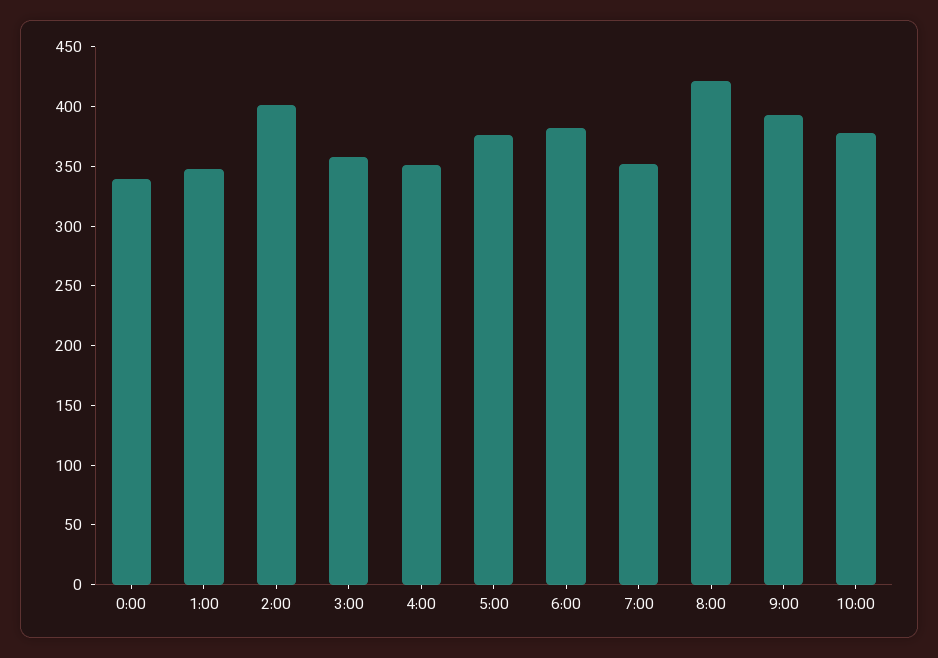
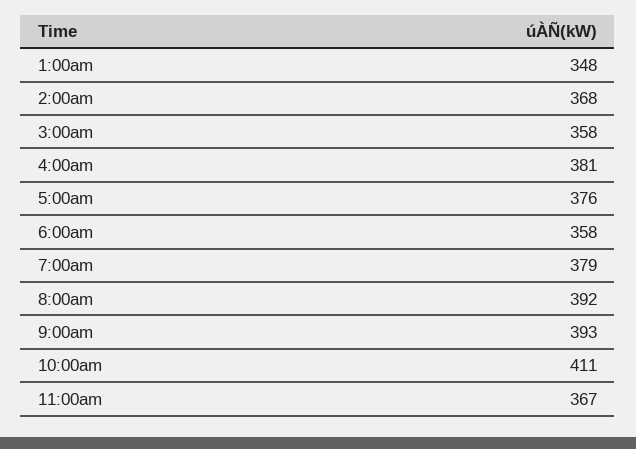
0:00: 340 -> none
2:00: 400 -> 368
4:00: 350 -> 381
6:00: 380 -> 358
7:00: 350 -> 379
8:00: 420 -> 392
10:00: 380 -> 411
11:00am: none -> 367

